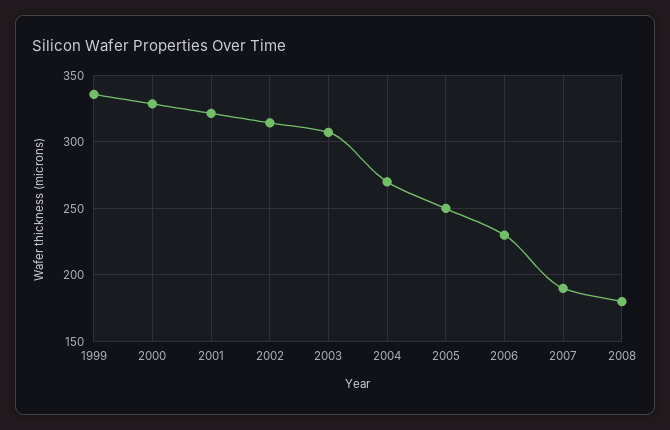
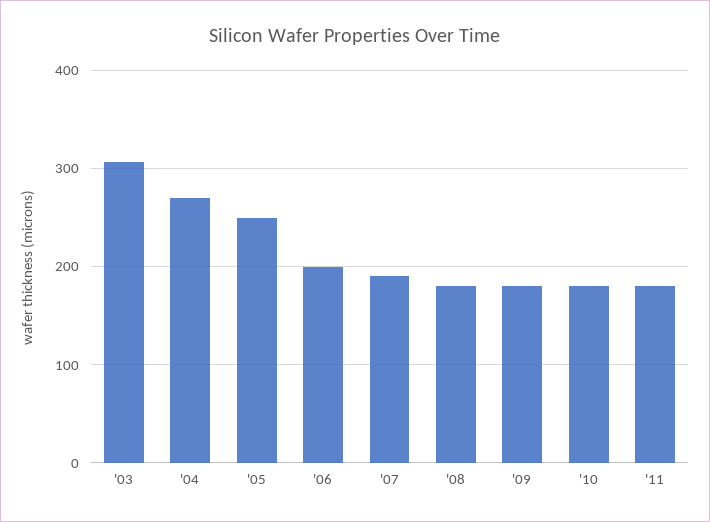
1999: 335 -> none
2000: 330 -> none
2001: 320 -> none
2002: 315 -> none
2006: 230 -> 200
'09: none -> 180
'10: none -> 180
'11: none -> 180

